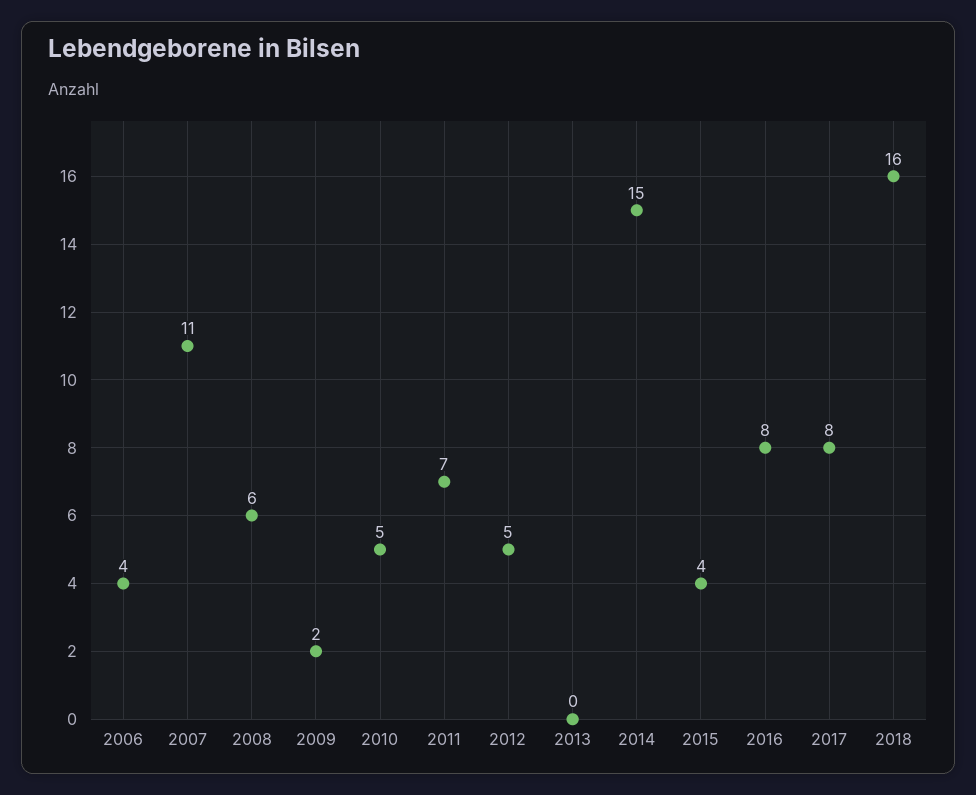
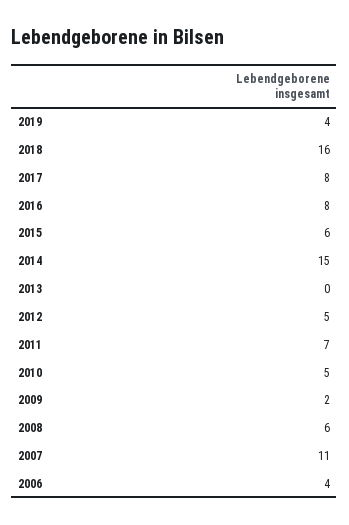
2015: 4 -> 6
2019: none -> 4

